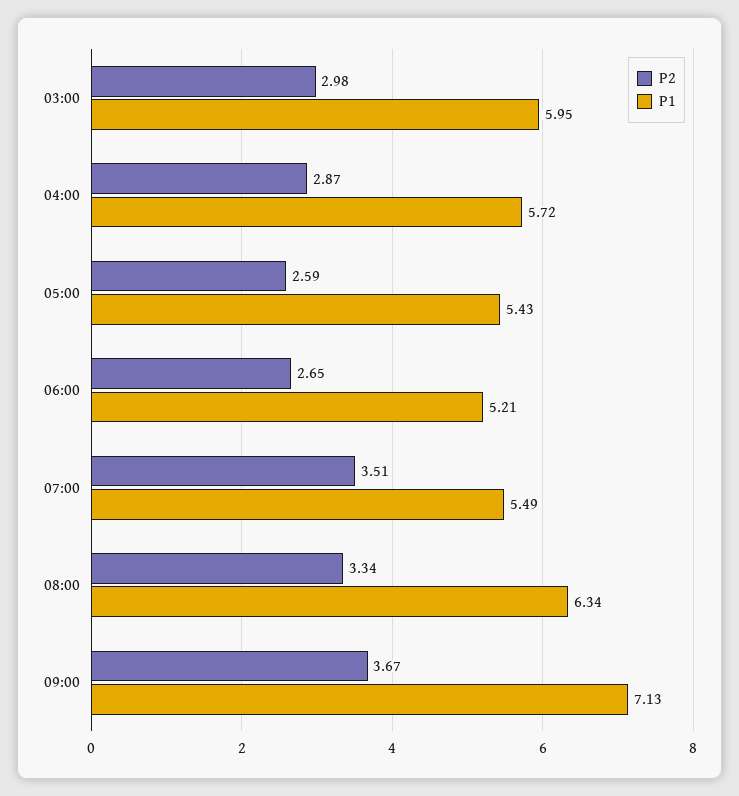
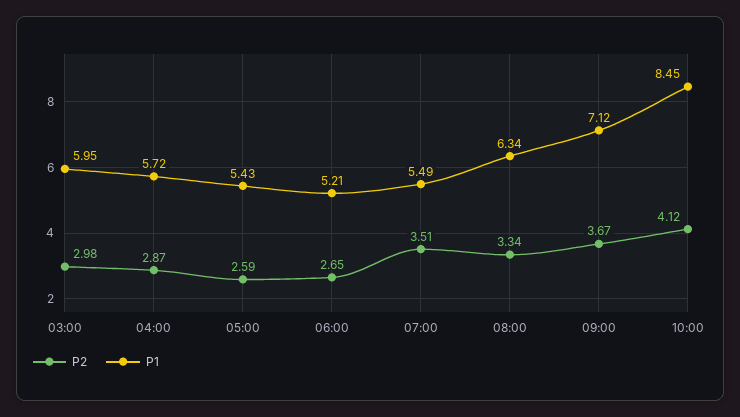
P1, 09:00: 7.13 -> 7.12
P2, 10:00: none -> 4.12
P1, 10:00: none -> 8.45

